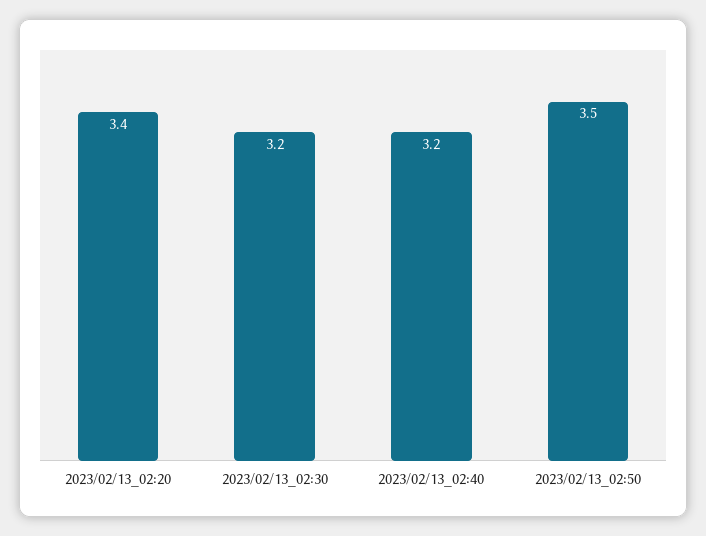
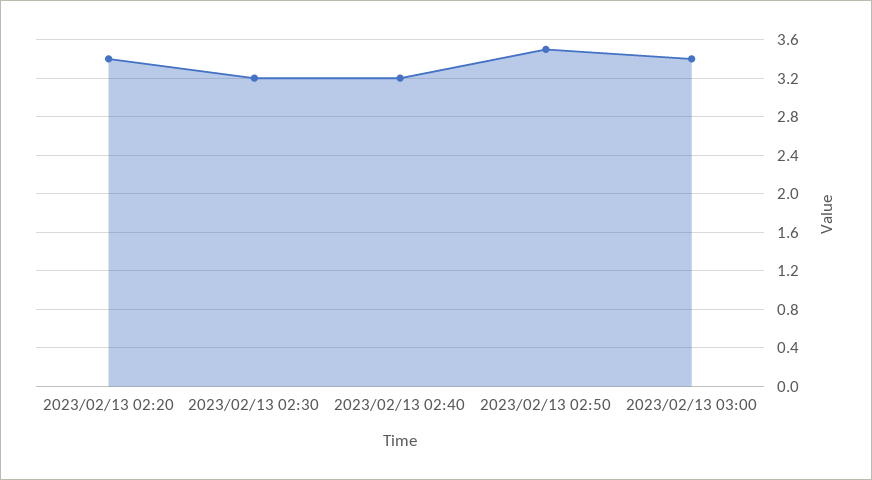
2023/02/13 03:00: none -> 3.4

